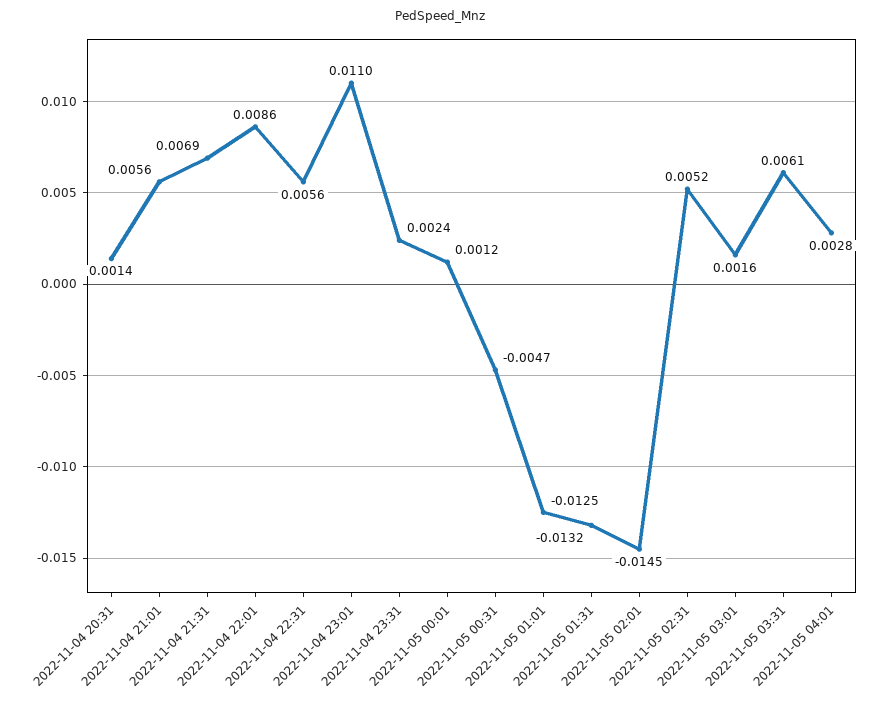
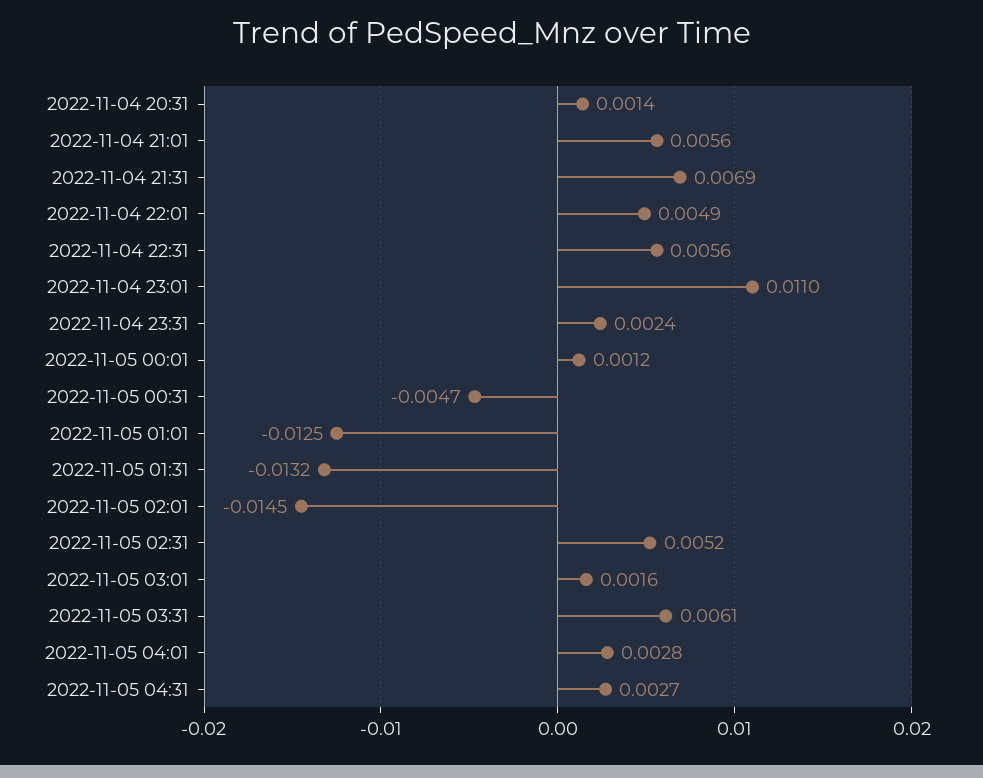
2022-11-04 22:01: 0.0086 -> 0.0049
2022-11-05 04:31: none -> 0.0027

